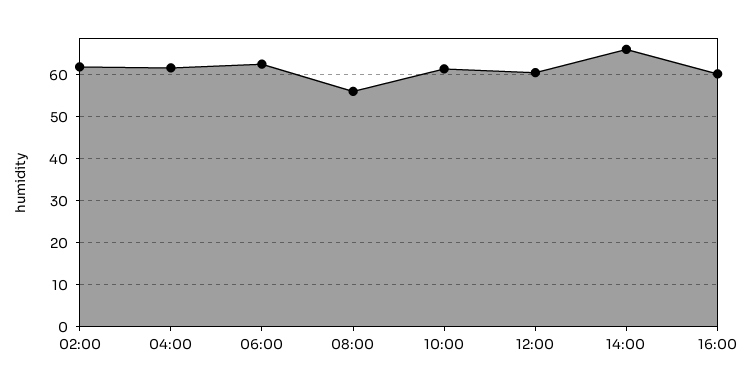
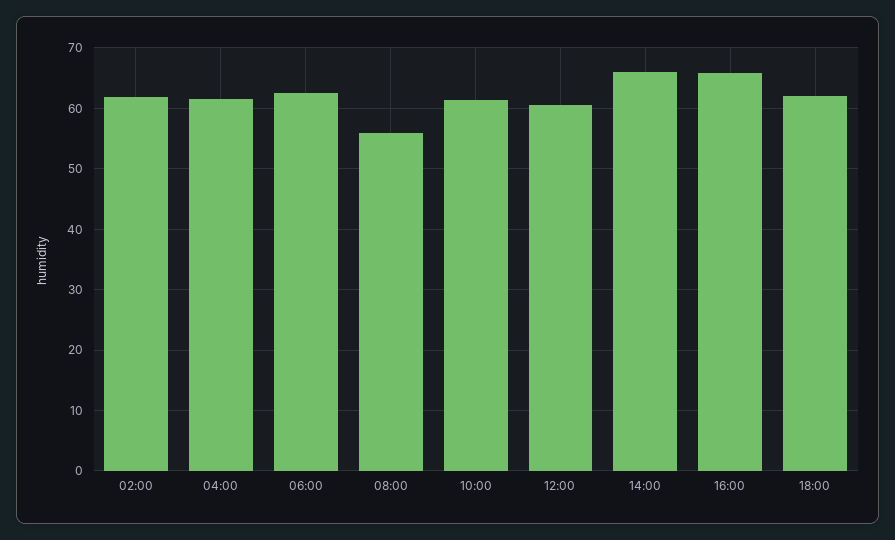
16:00: 60 -> 66
18:00: none -> 62

